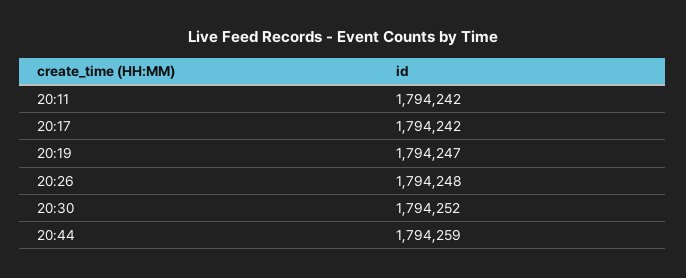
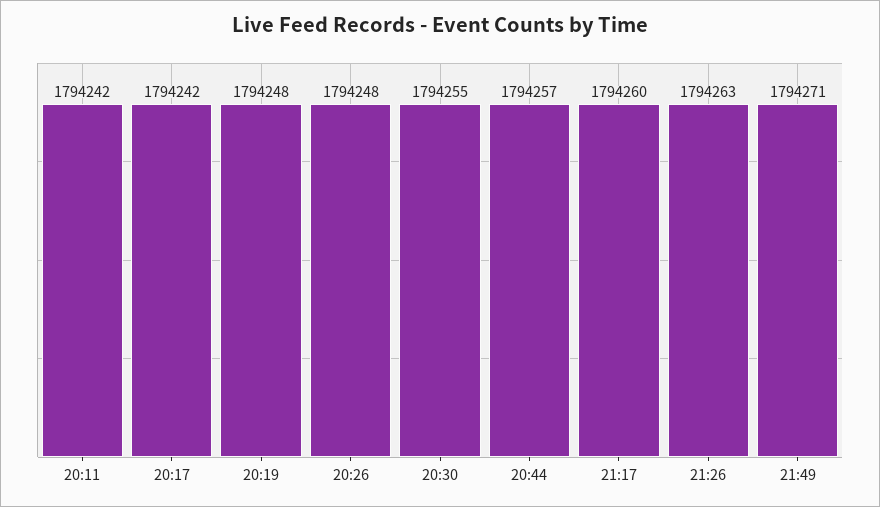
20:19: 1794247 -> 1794248
20:30: 1794252 -> 1794255
20:44: 1794259 -> 1794257
21:17: none -> 1794260
21:26: none -> 1794263
21:49: none -> 1794271

